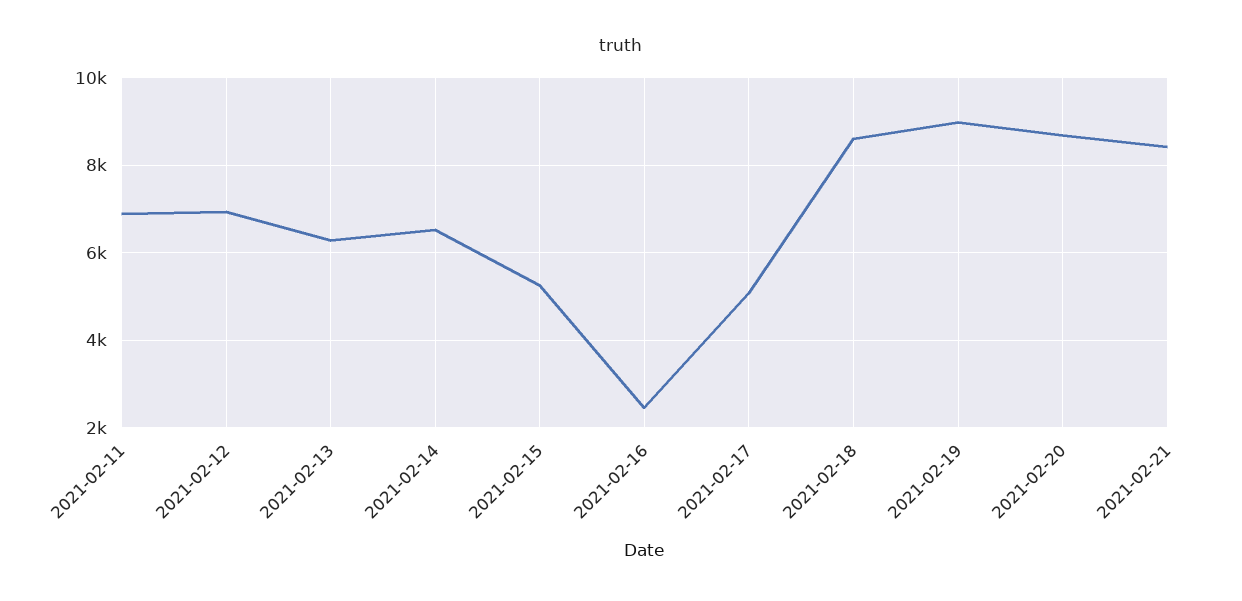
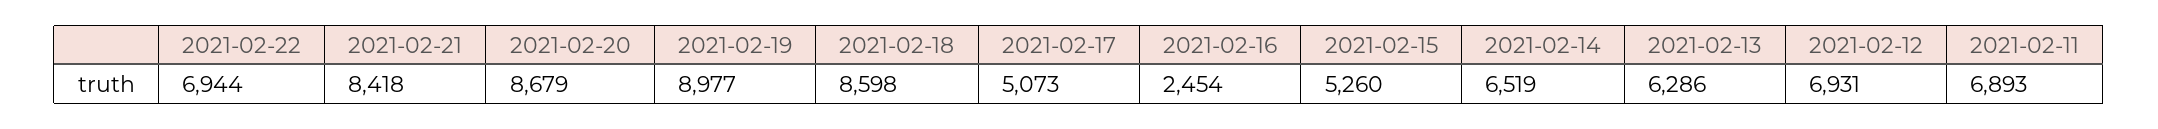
2021-02-22: none -> 6944

